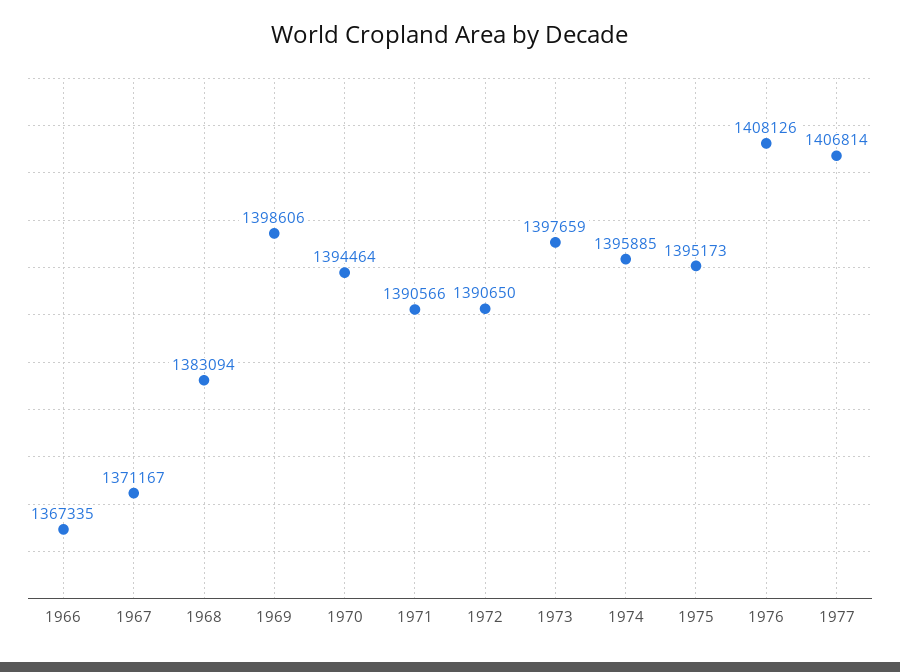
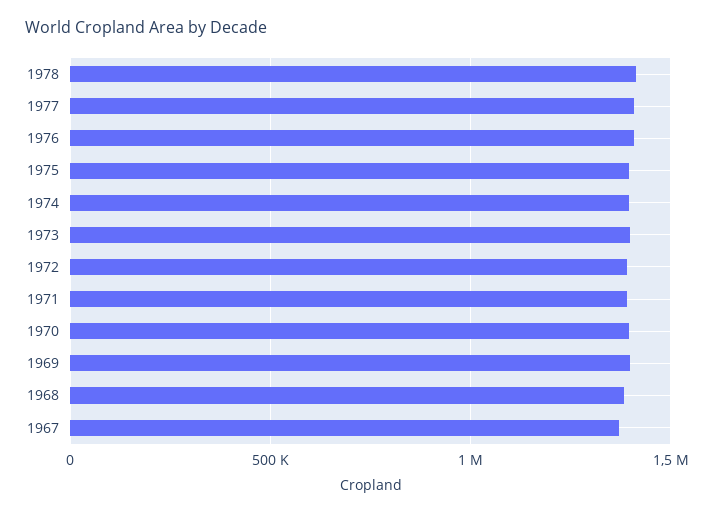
1966: 1367335 -> none
1978: none -> 1400000

